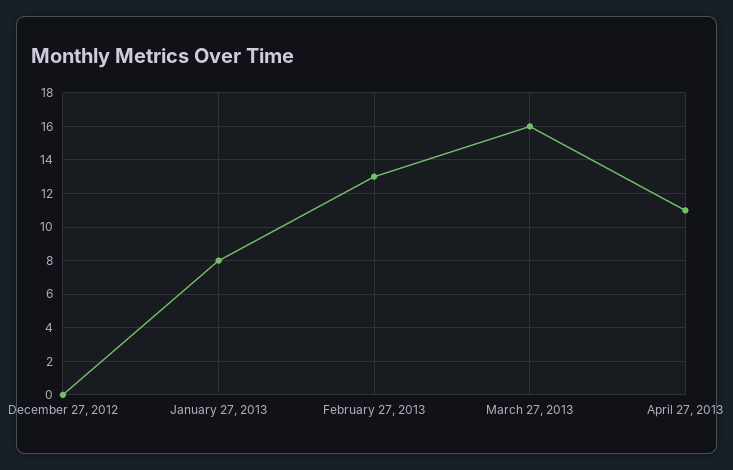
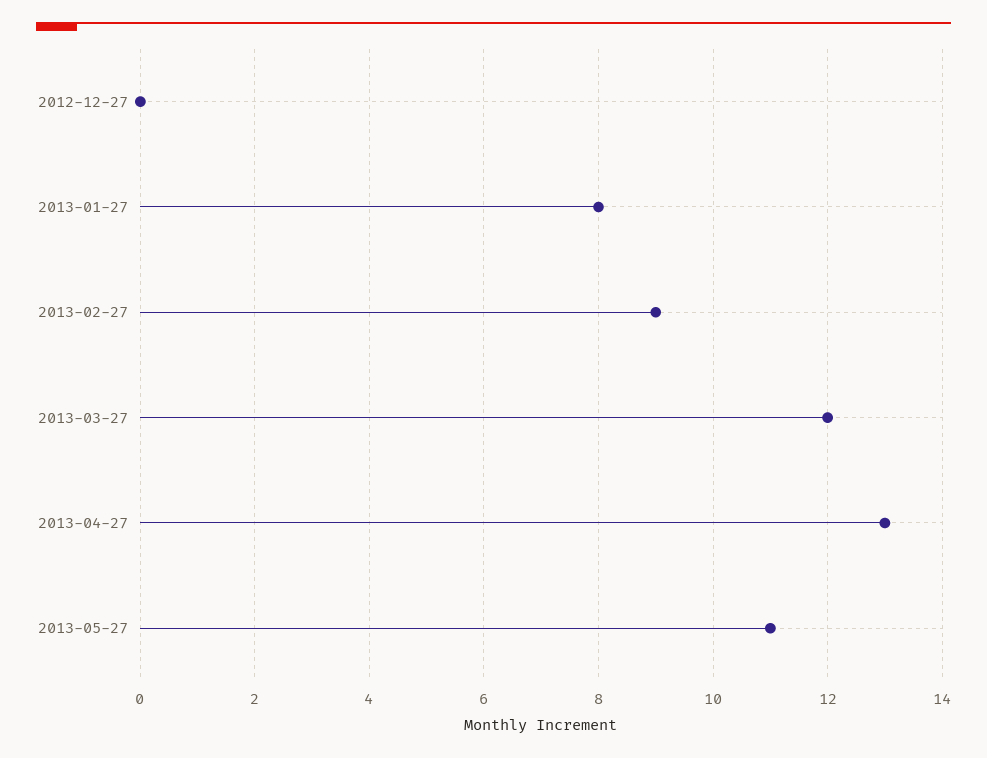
February 27, 2013: 13 -> 9
March 27, 2013: 16 -> 12
April 27, 2013: 11 -> 13
2013-05-27: none -> 11

